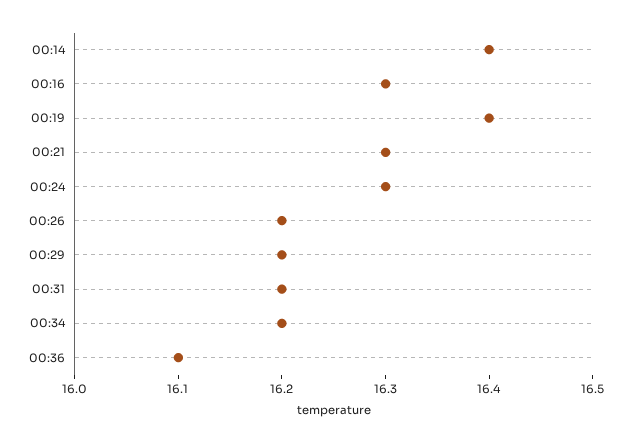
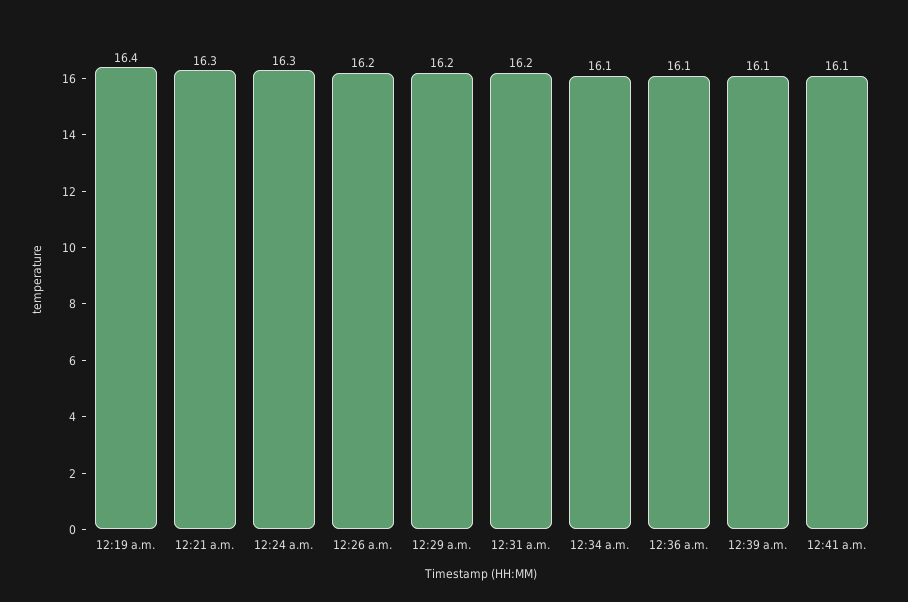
00:14: 16.4 -> none
00:16: 16.3 -> none
00:34: 16.2 -> 16.1
12:39 a.m.: none -> 16.1
12:41 a.m.: none -> 16.1

